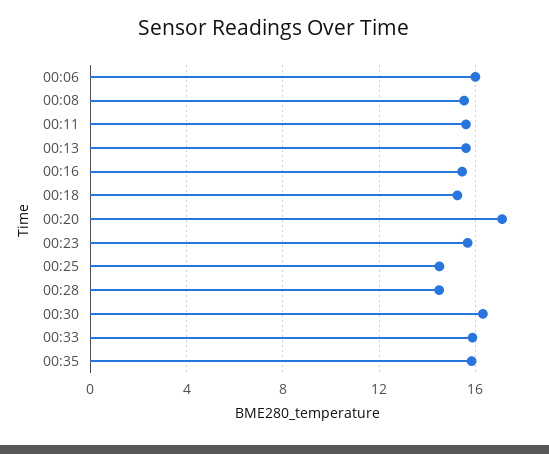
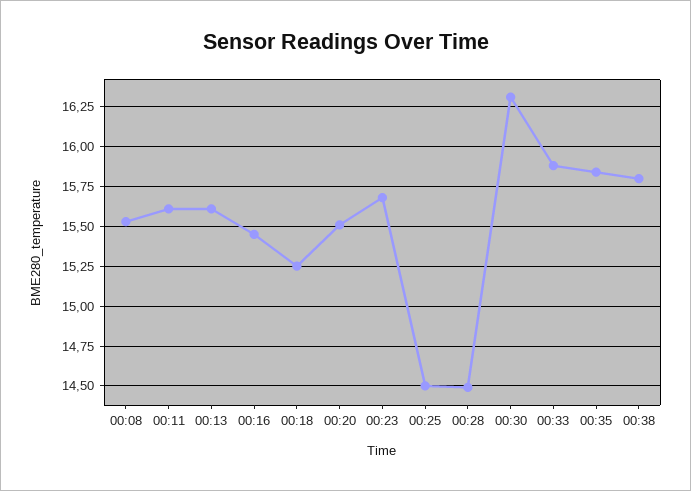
00:06: 16 -> none
00:20: 17 -> 15.5
00:38: none -> 15.8

